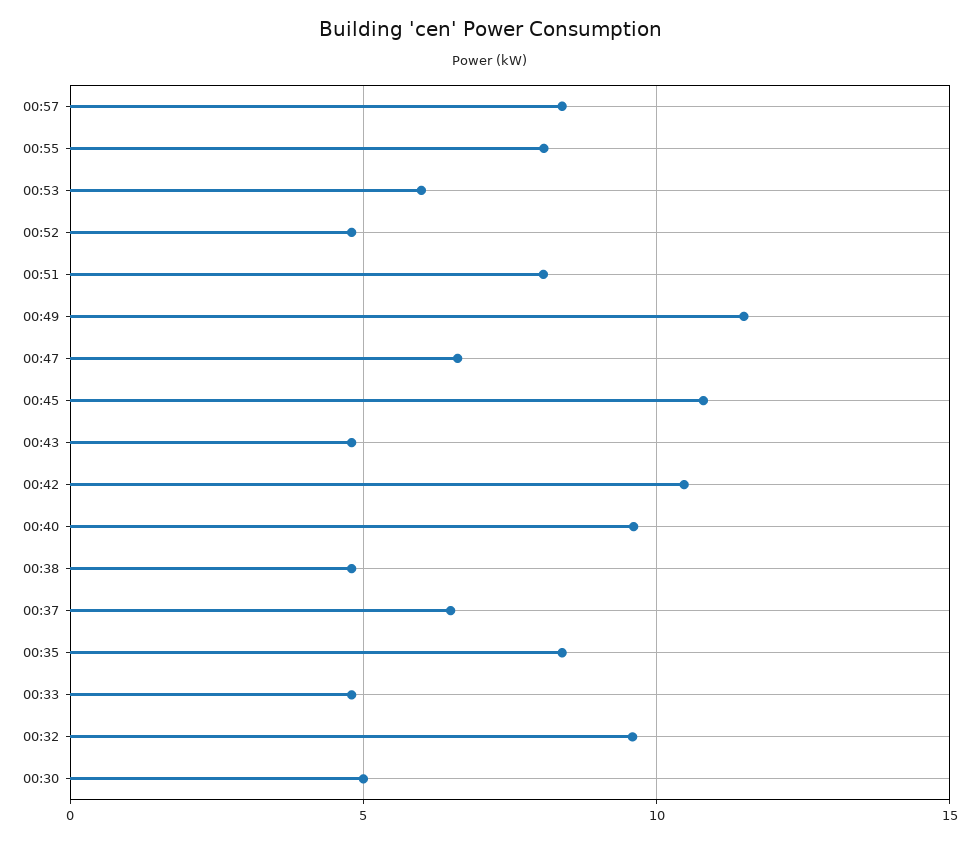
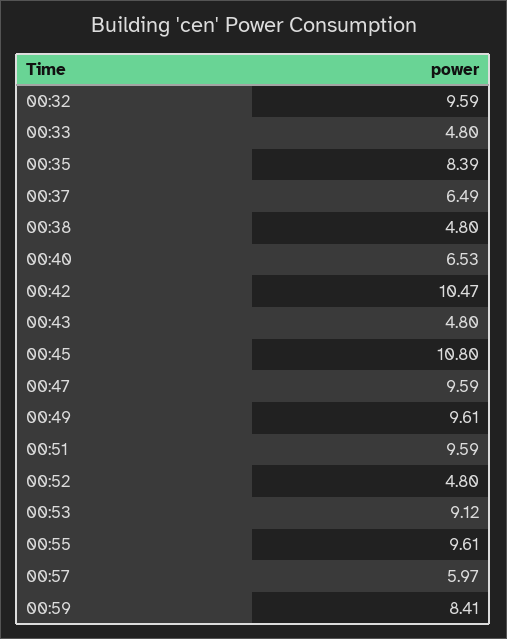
00:57: 8.5 -> 5.97
00:55: 8 -> 9.61
00:53: 6 -> 9.12
00:51: 8 -> 9.59
00:49: 11.5 -> 9.61
00:47: 6.5 -> 9.59
00:40: 9.5 -> 6.53
00:30: 5 -> none
00:59: none -> 8.41

